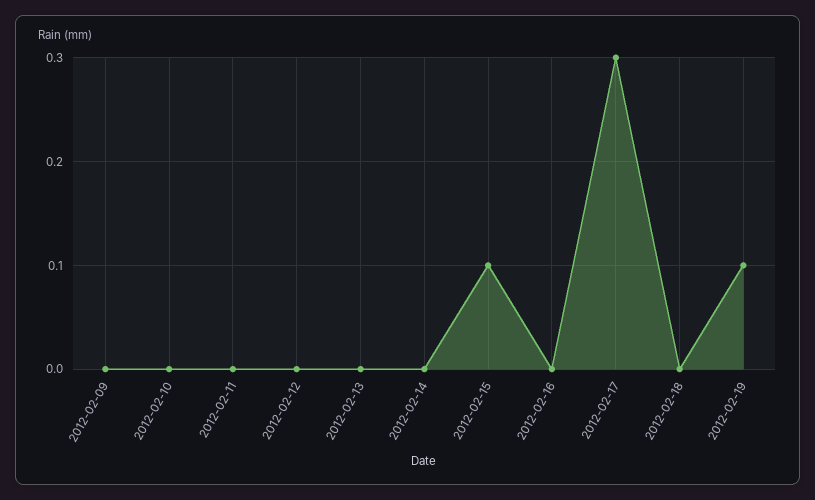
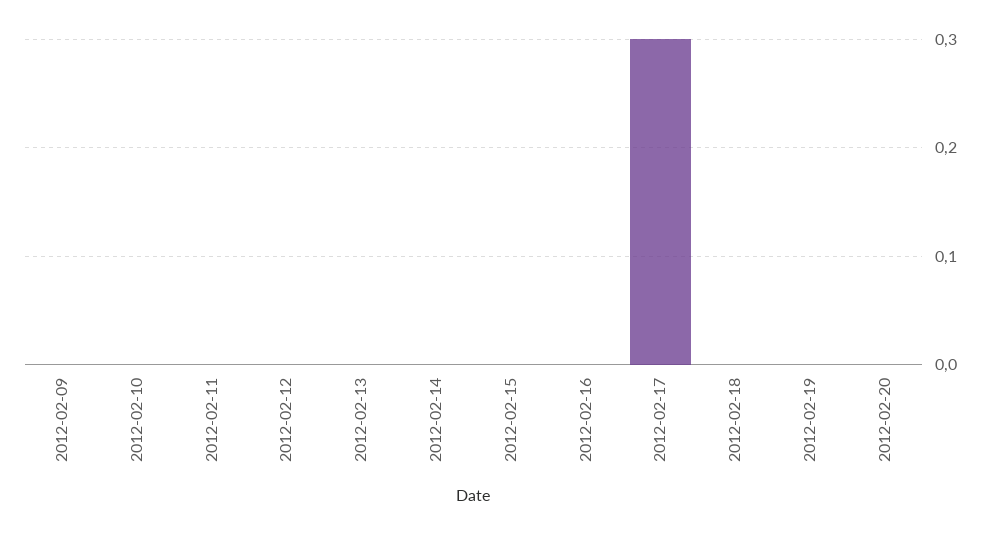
2012-02-15: 0.1 -> 0
2012-02-19: 0.1 -> 0
2012-02-20: none -> 0

